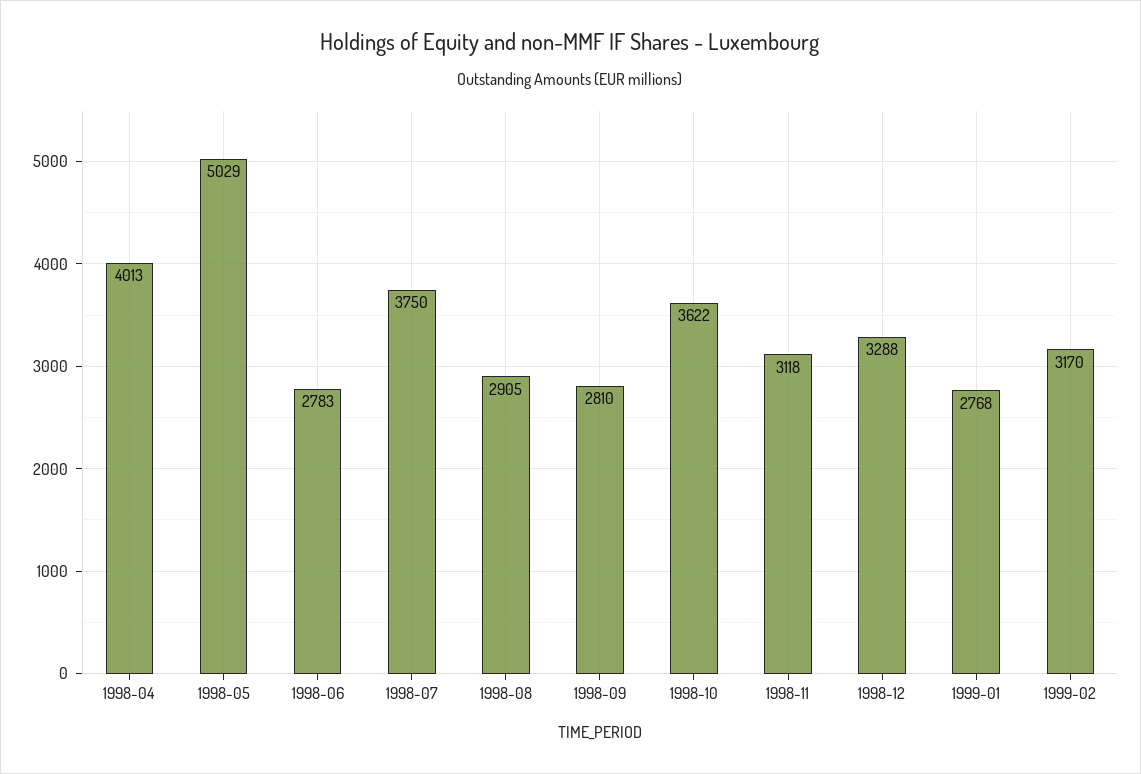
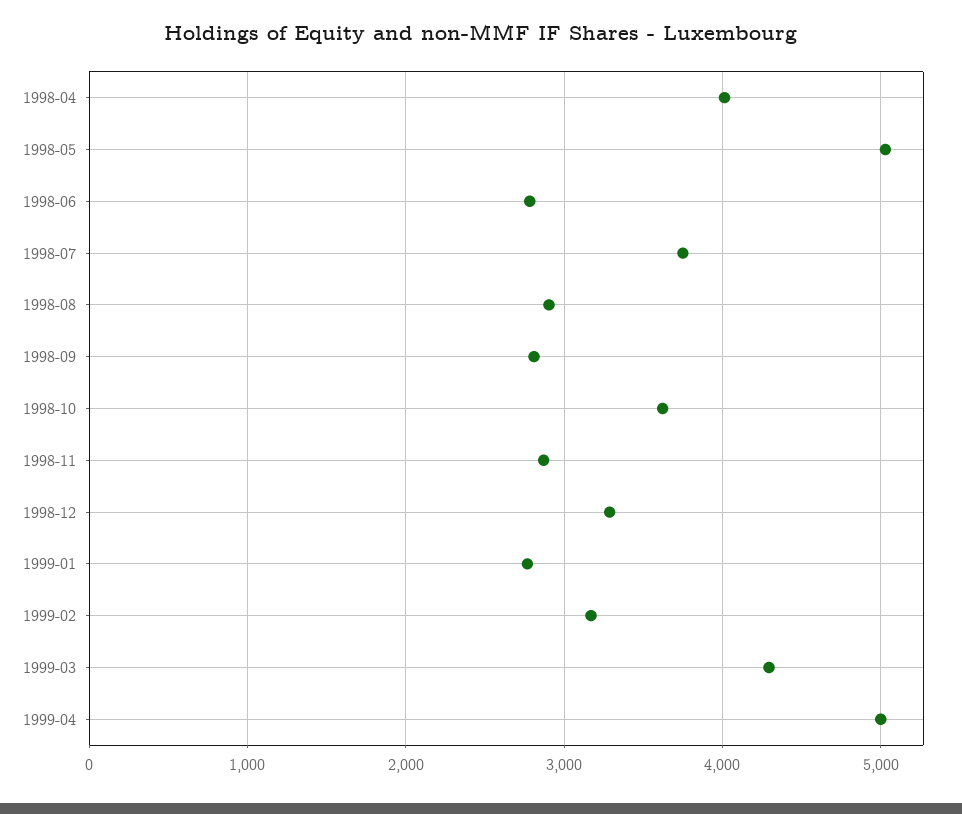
1998-11: 3118 -> 2900
1999-03: none -> 4300
1999-04: none -> 5000

